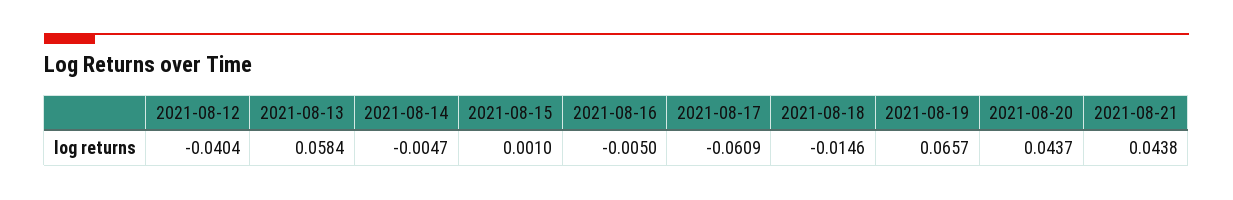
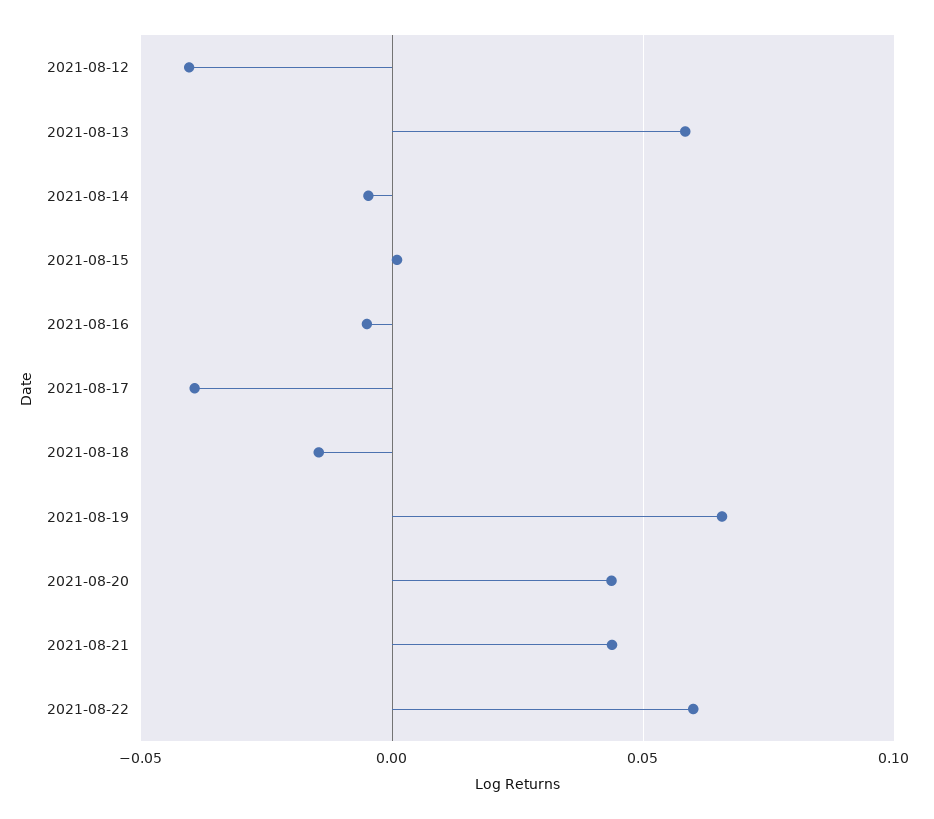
2021-08-17: -0.0609 -> -0.04
2021-08-22: none -> 0.06

